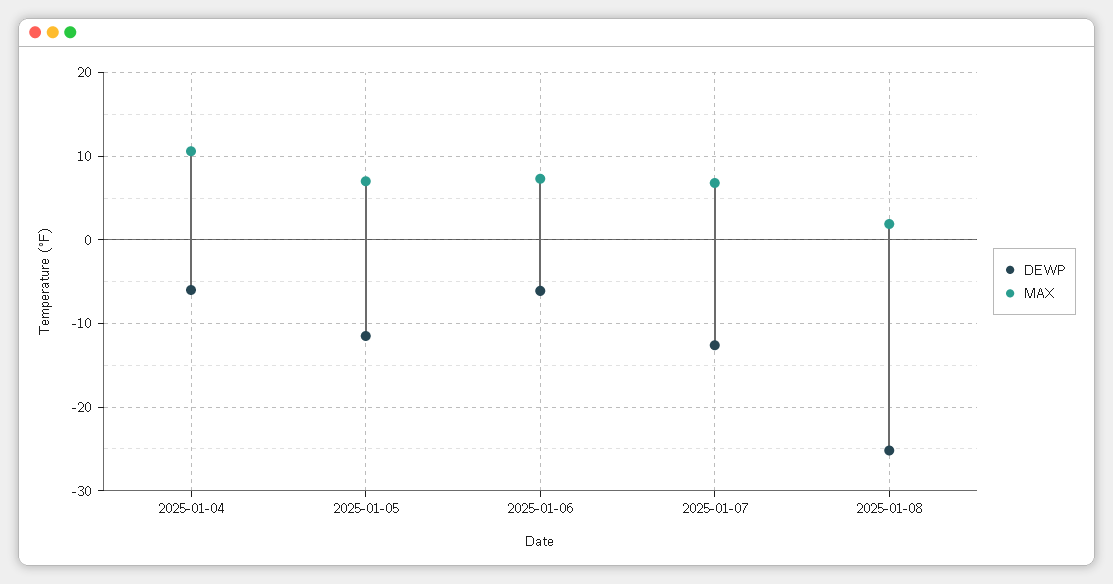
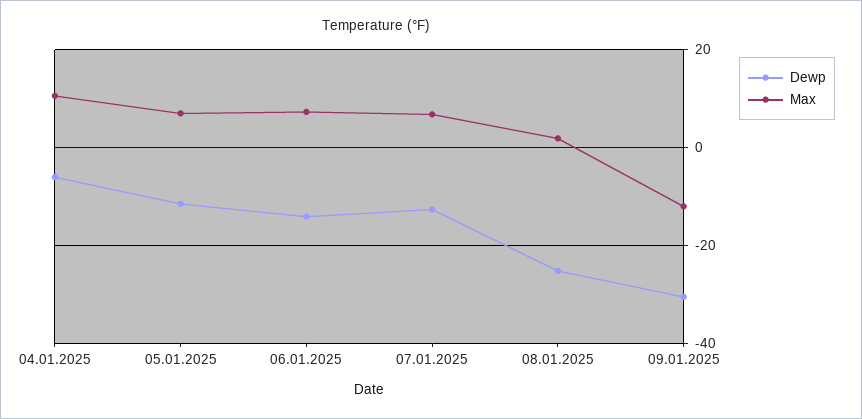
DEWP, 2025-01-06: -6 -> -14
DEWP, 09.01.2025: none -> -30
MAX, 09.01.2025: none -> -12

